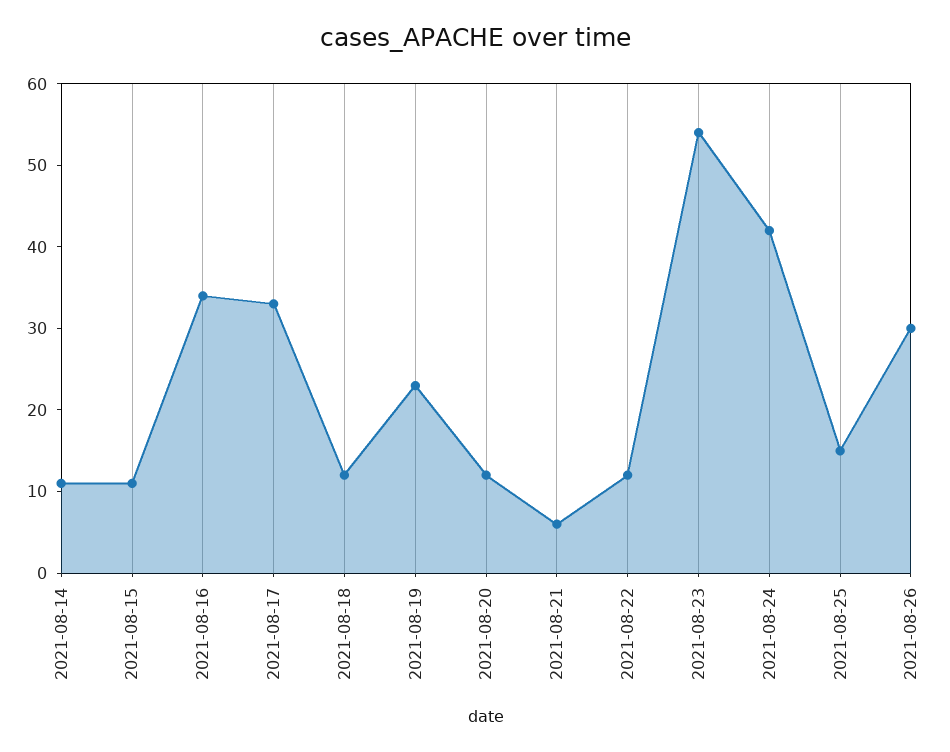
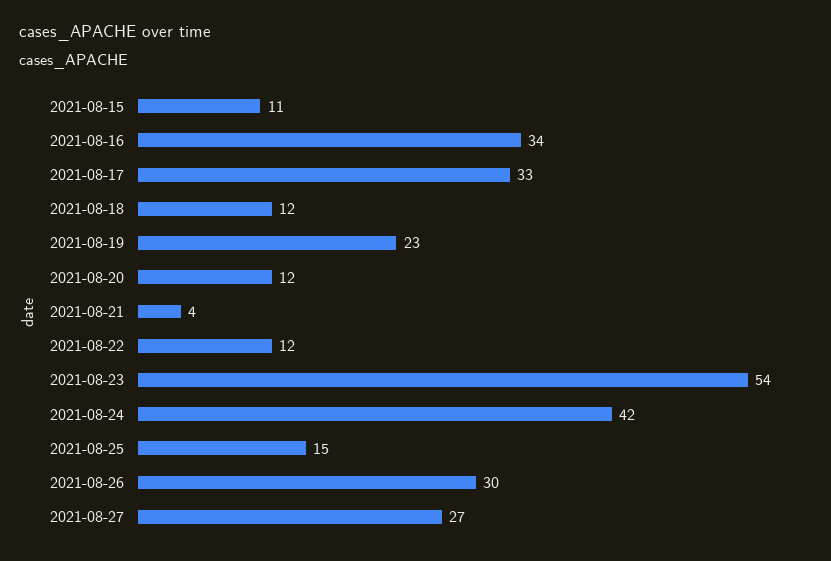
2021-08-14: 11 -> none
2021-08-21: 6 -> 4
2021-08-27: none -> 27

